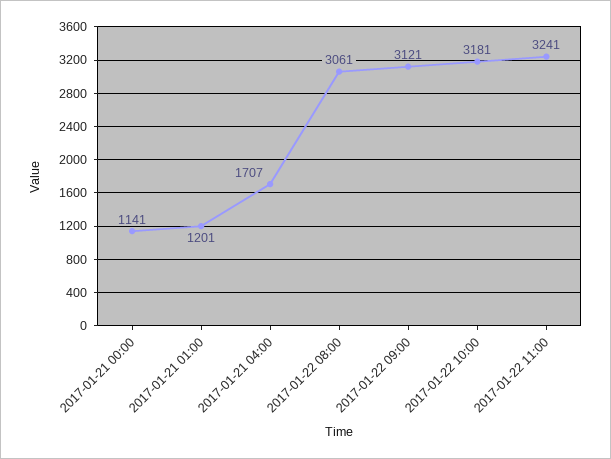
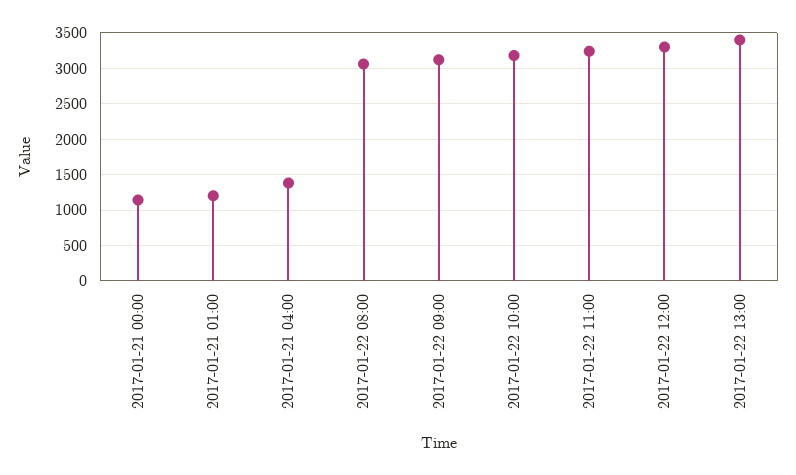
2017-01-21 04:00: 1707 -> 1400
2017-01-22 12:00: none -> 3300
2017-01-22 13:00: none -> 3400

